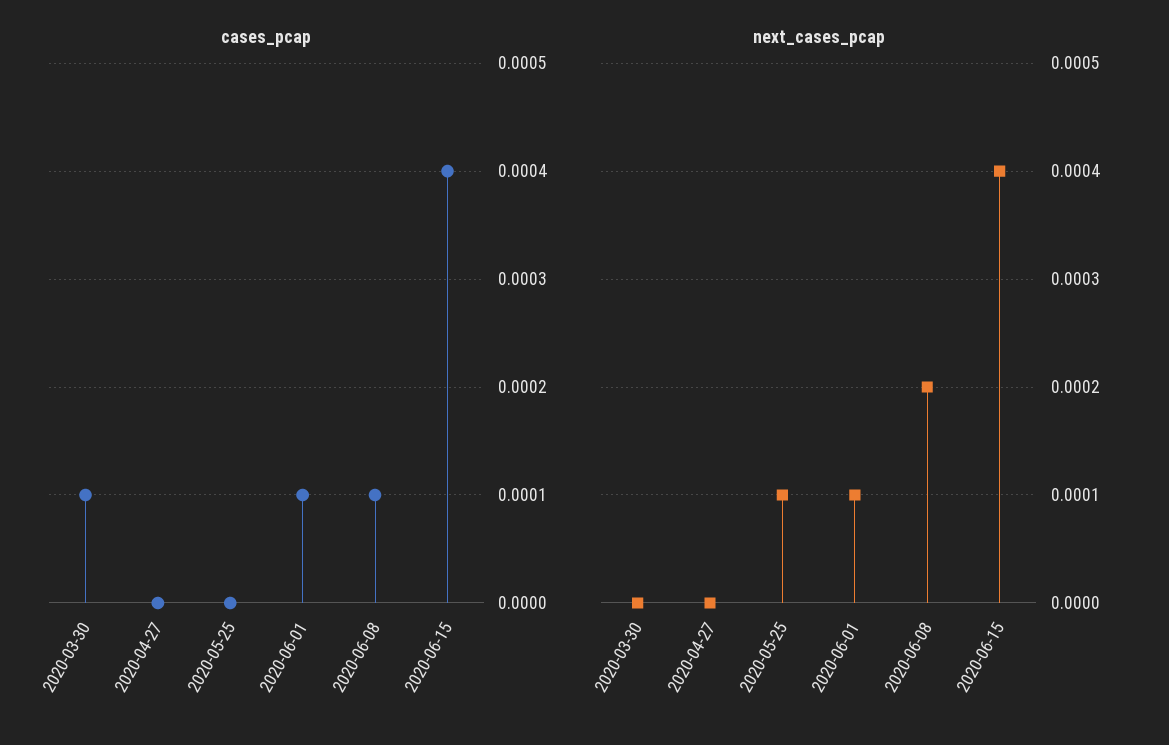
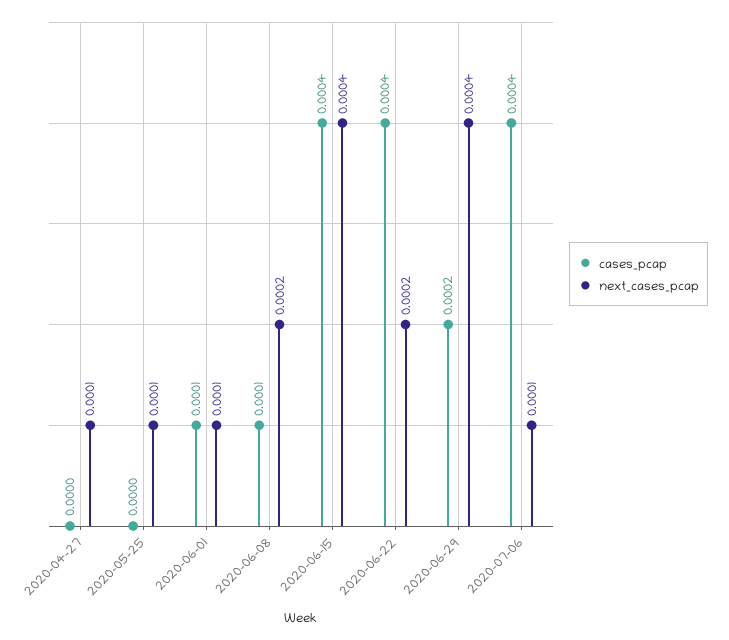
cases_pcap, 2020-03-30: 0.0001 -> none
next_cases_pcap, 2020-03-30: 0 -> none
next_cases_pcap, 2020-04-27: 0 -> 0.0001
cases_pcap, 2020-06-22: none -> 0.0004
next_cases_pcap, 2020-06-22: none -> 0.0002
cases_pcap, 2020-06-29: none -> 0.0002
next_cases_pcap, 2020-06-29: none -> 0.0004
cases_pcap, 2020-07-06: none -> 0.0004
next_cases_pcap, 2020-07-06: none -> 0.0001

